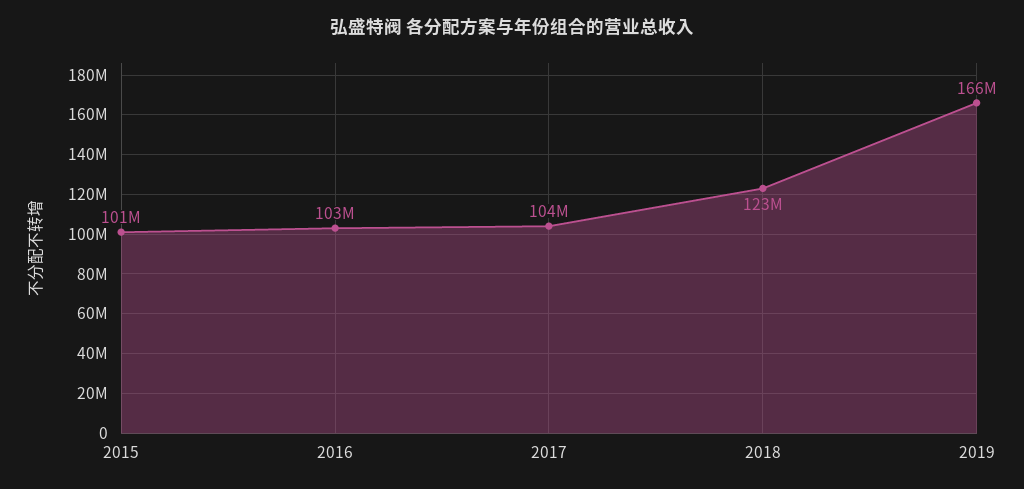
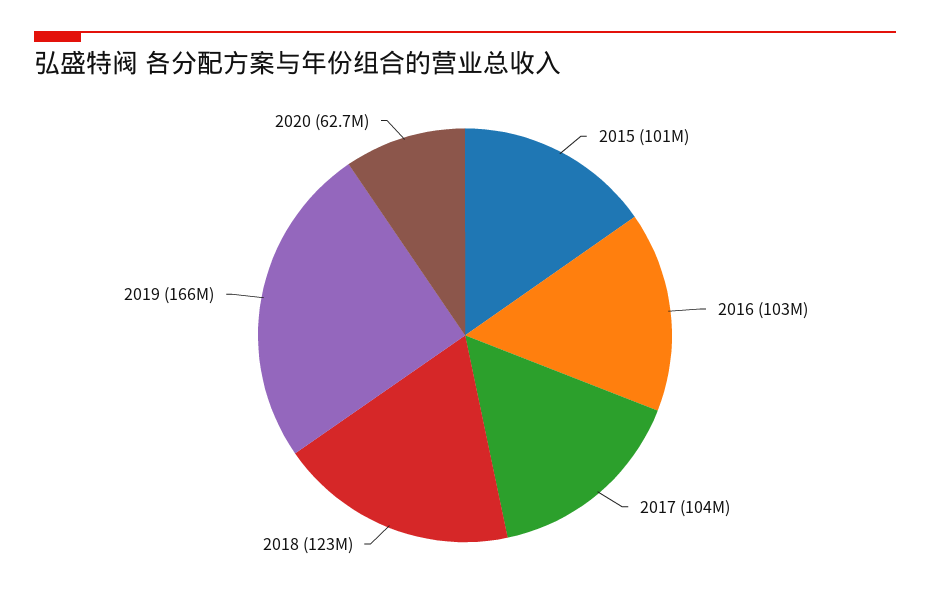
2020: none -> 62700000

